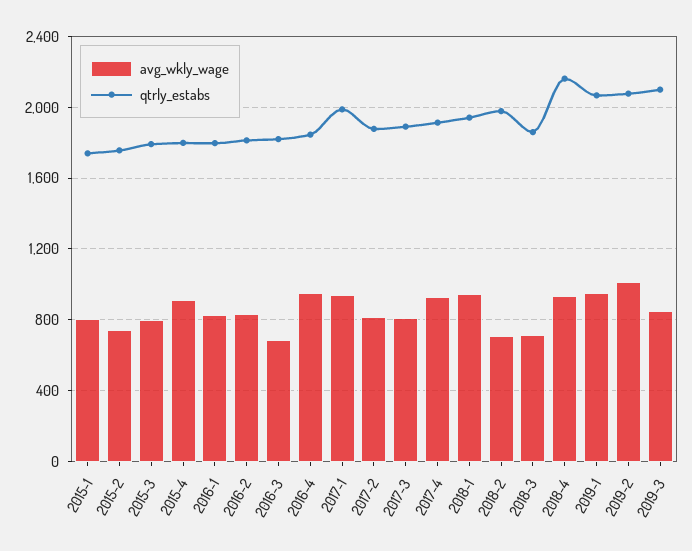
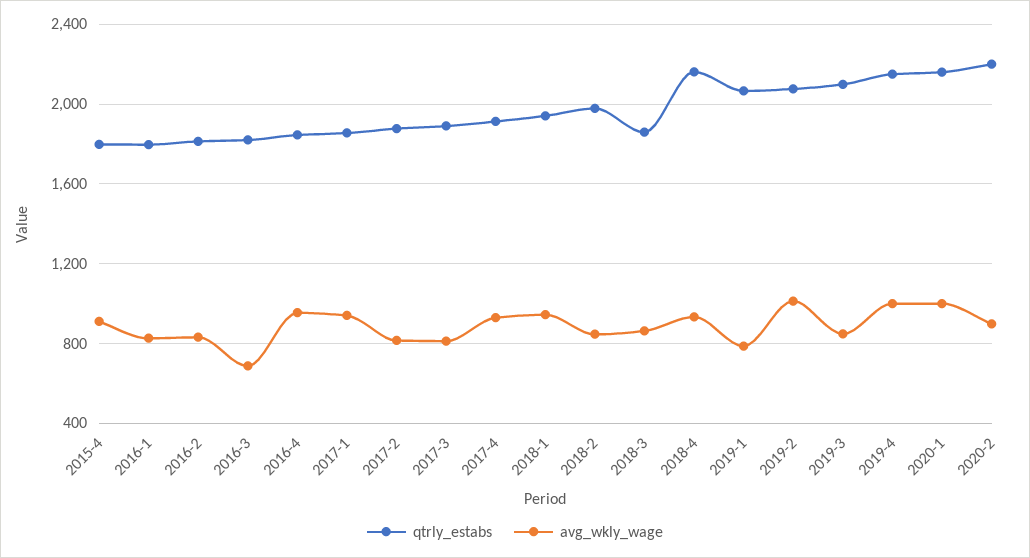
avg_wkly_wage, 2015-1: 800 -> none
qtrly_estabs, 2015-1: 1750 -> none
avg_wkly_wage, 2015-2: 750 -> none
qtrly_estabs, 2015-2: 1750 -> none
avg_wkly_wage, 2015-3: 800 -> none
qtrly_estabs, 2015-3: 1800 -> none
qtrly_estabs, 2017-1: 2000 -> 1850
avg_wkly_wage, 2018-2: 700 -> 850
avg_wkly_wage, 2018-3: 700 -> 850
avg_wkly_wage, 2019-1: 950 -> 800
qtrly_estabs, 2019-4: none -> 2150
avg_wkly_wage, 2019-4: none -> 1000
qtrly_estabs, 2020-1: none -> 2150
avg_wkly_wage, 2020-1: none -> 1000
qtrly_estabs, 2020-2: none -> 2200
avg_wkly_wage, 2020-2: none -> 900

